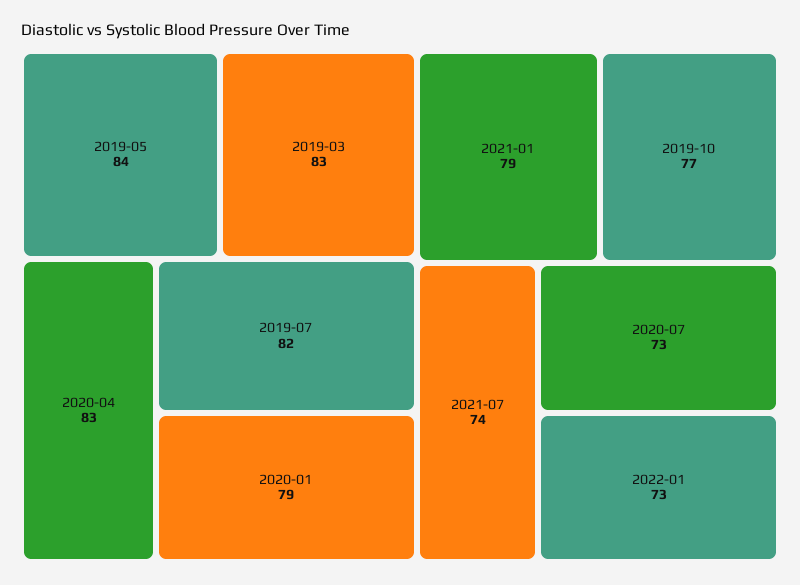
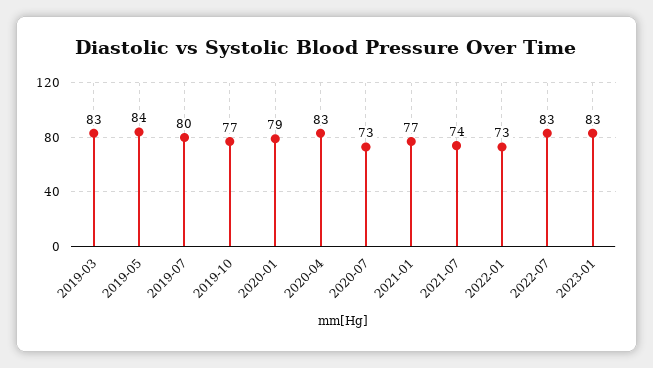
2019-07: 82 -> 80
2021-01: 79 -> 77
2022-07: none -> 83
2023-01: none -> 83

